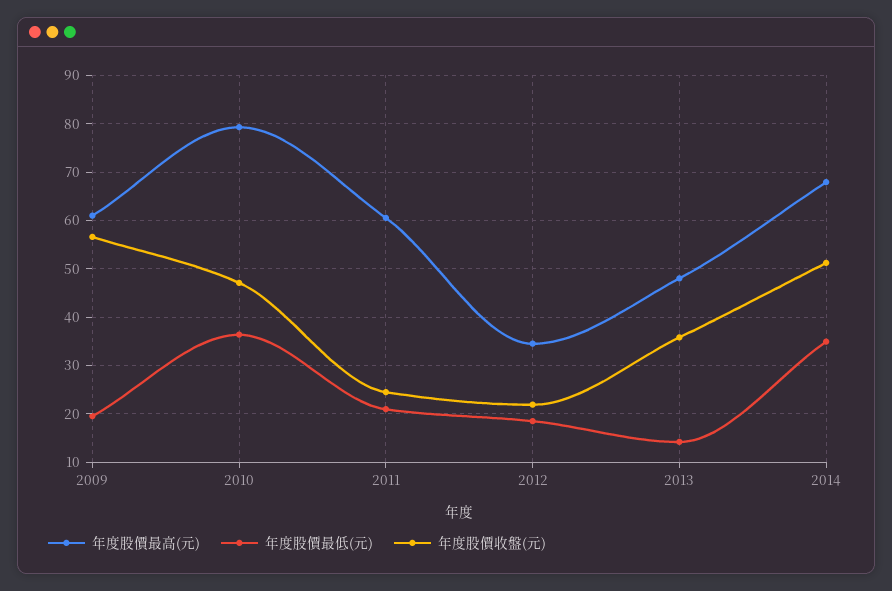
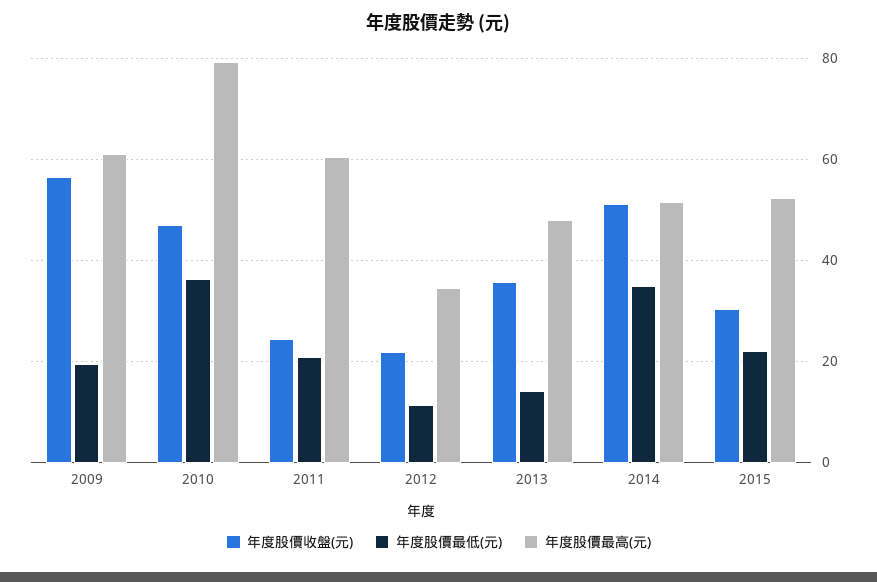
年度股價最低(元), 2012: 18 -> 12
年度股價最高(元), 2014: 68 -> 52
年度股價收盤(元), 2015: none -> 30
年度股價最低(元), 2015: none -> 22
年度股價最高(元), 2015: none -> 52

